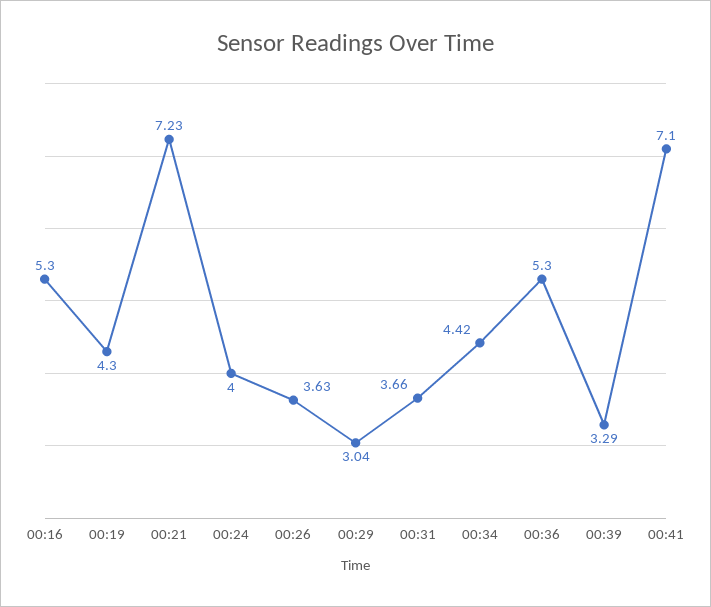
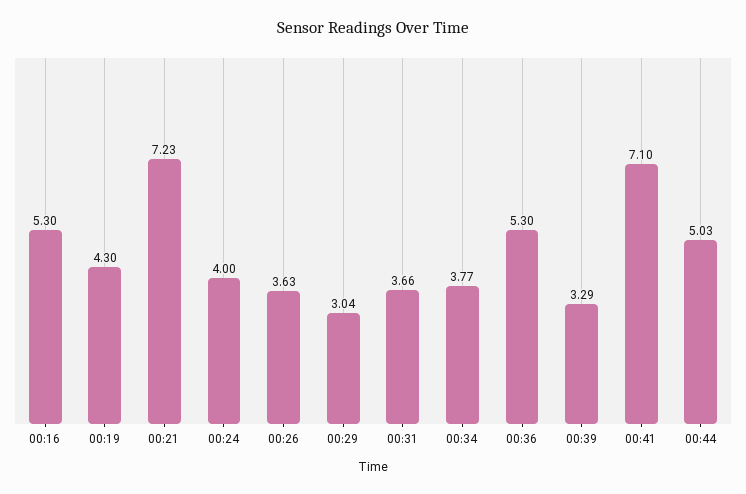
00:34: 4.42 -> 3.77
00:44: none -> 5.03

